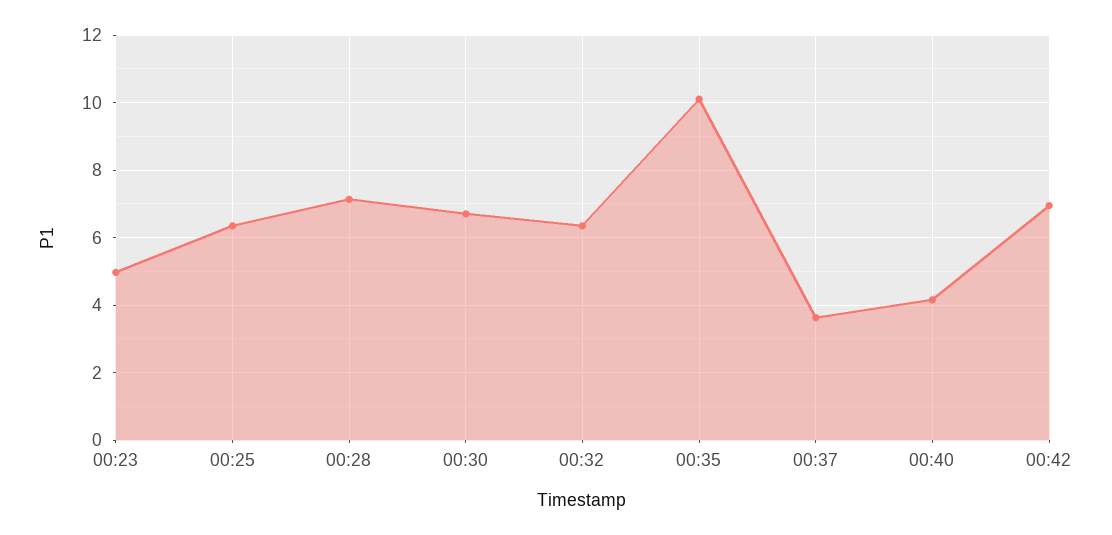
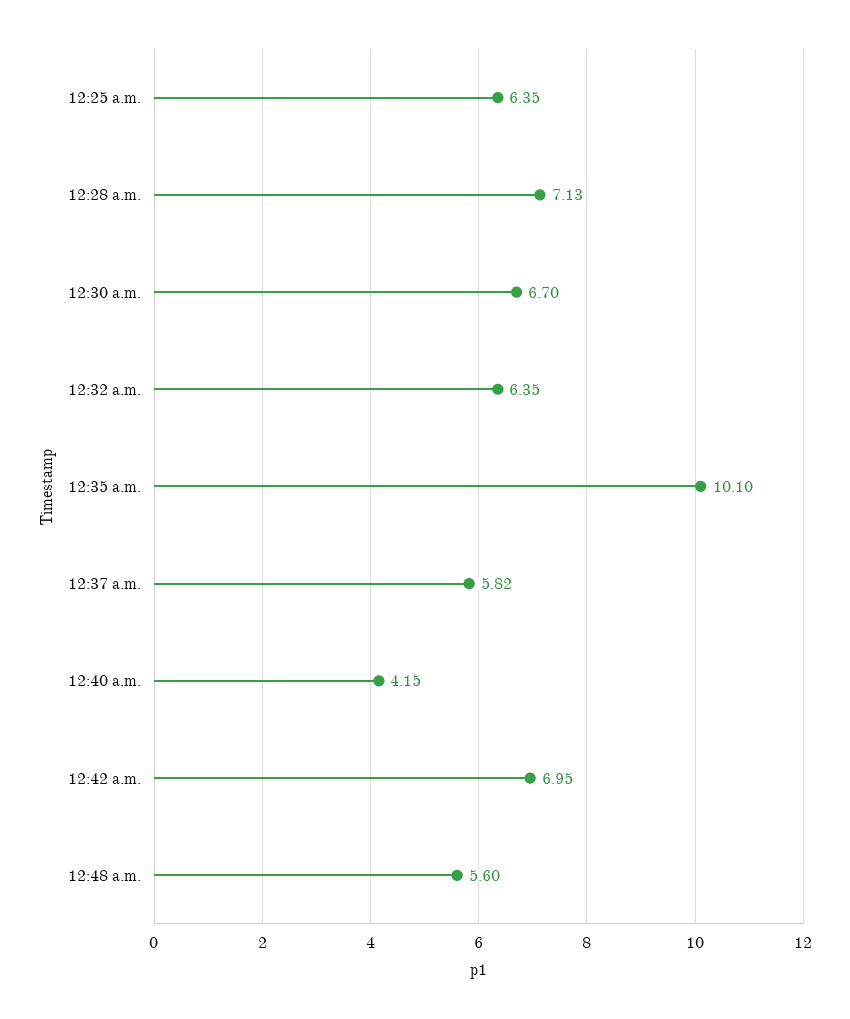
00:23: 5 -> none
00:37: 3.6 -> 5.82
12:48 a.m.: none -> 5.6

